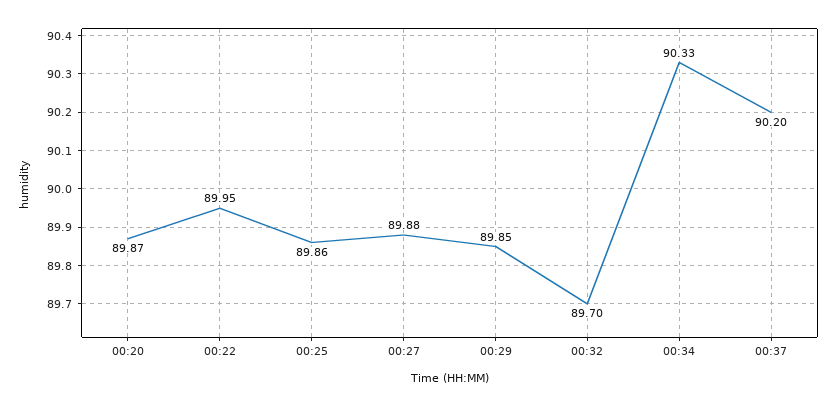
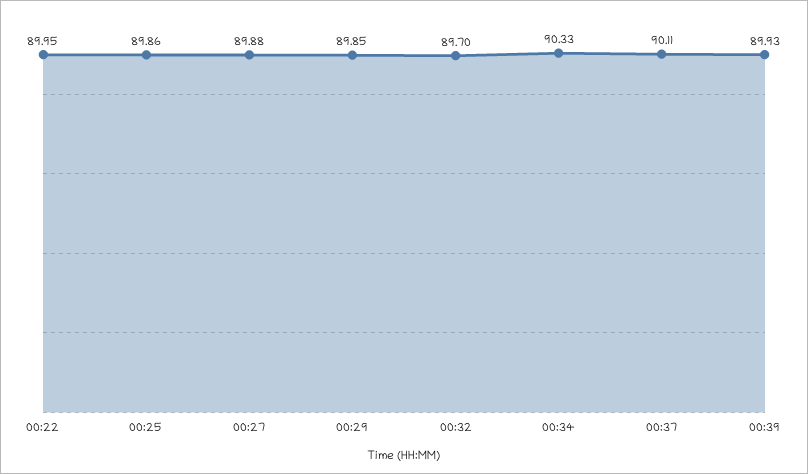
00:20: 89.87 -> none
00:37: 90.2 -> 90.11
00:39: none -> 89.93

